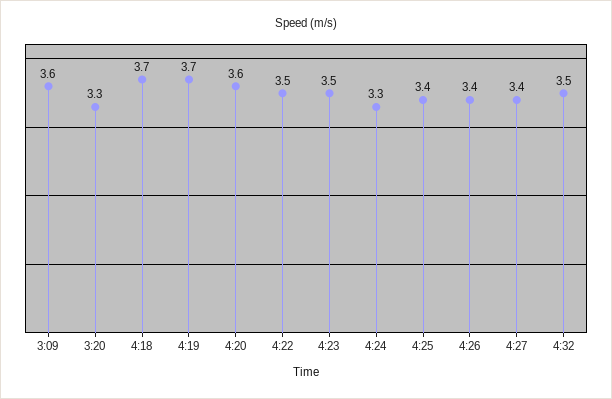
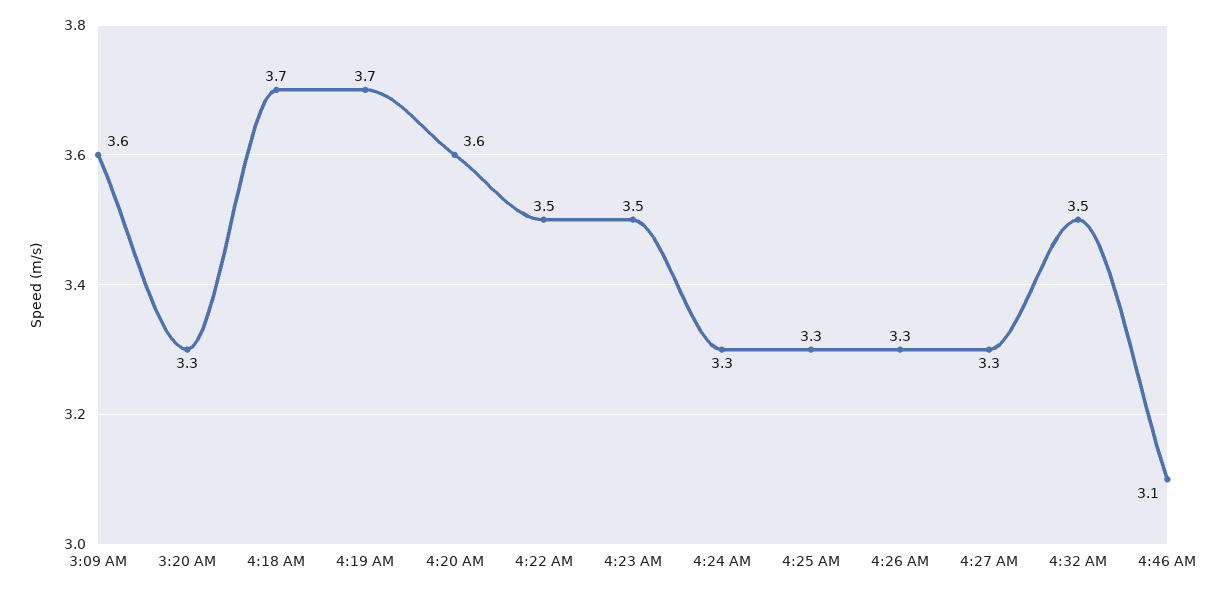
4:25: 3.4 -> 3.3
4:26: 3.4 -> 3.3
4:27: 3.4 -> 3.3
4:46 AM: none -> 3.1

